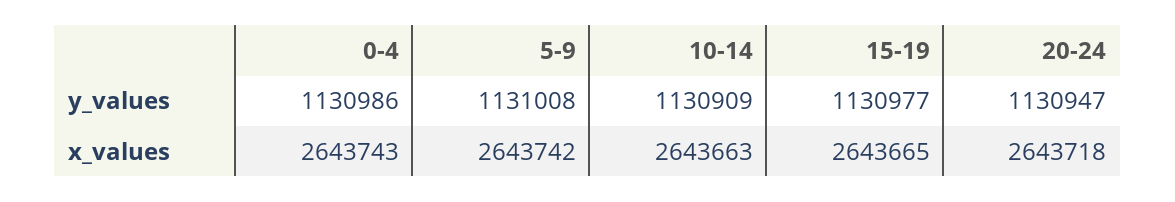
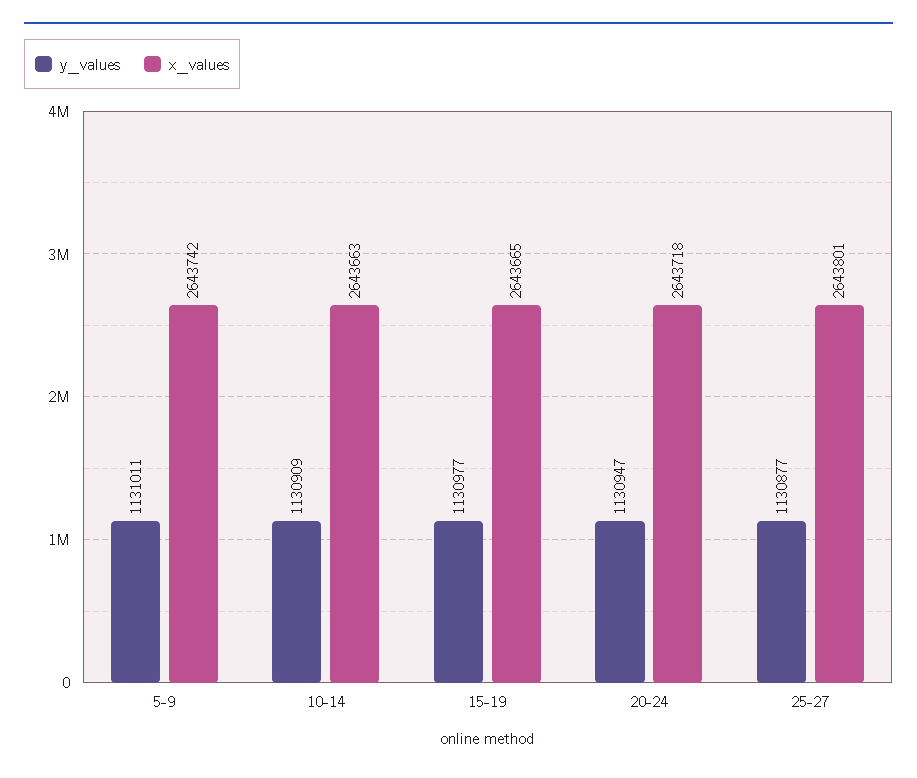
y_values, 0-4: 1130986 -> none
y_values, 5-9: 1131008 -> 1131011
x_values, 0-4: 2643743 -> none
y_values, 25-27: none -> 1130877
x_values, 25-27: none -> 2643801

